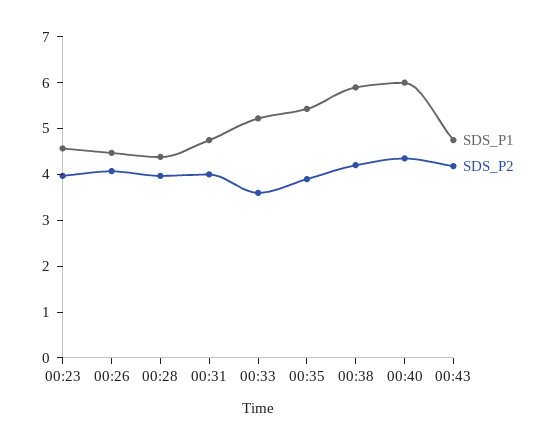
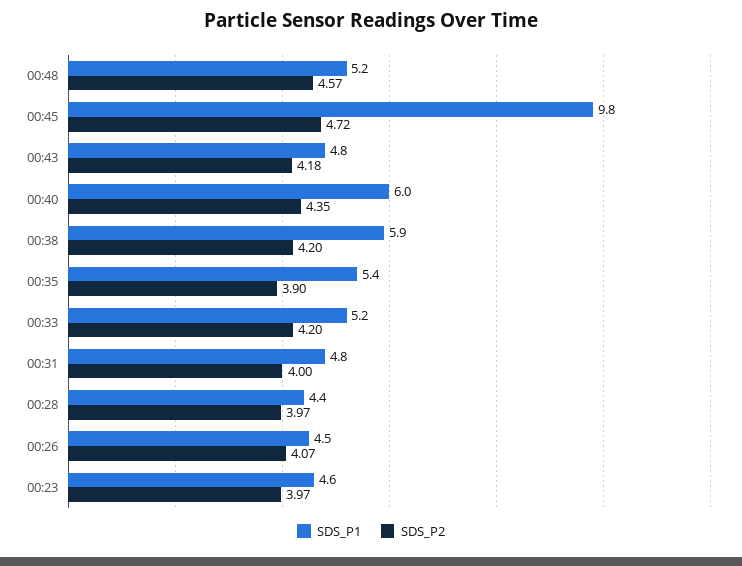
SDS_P2, 00:33: 3.6 -> 4.2
SDS_P1, 00:48: none -> 5.2
SDS_P2, 00:48: none -> 4.57
SDS_P1, 00:45: none -> 9.8
SDS_P2, 00:45: none -> 4.72

